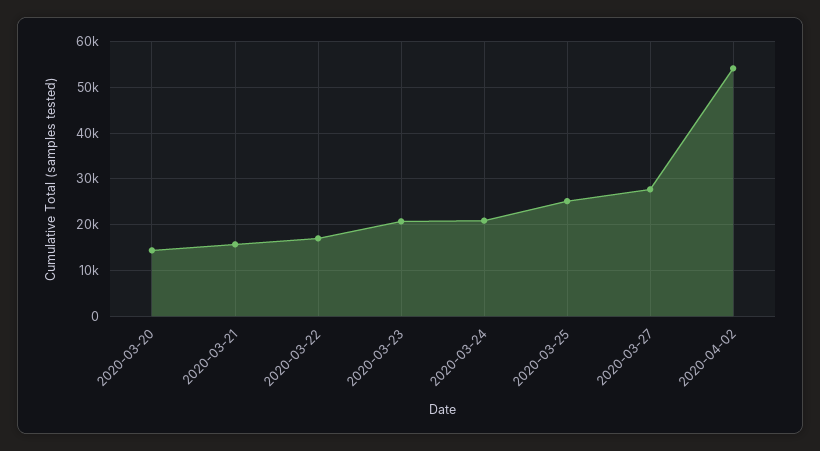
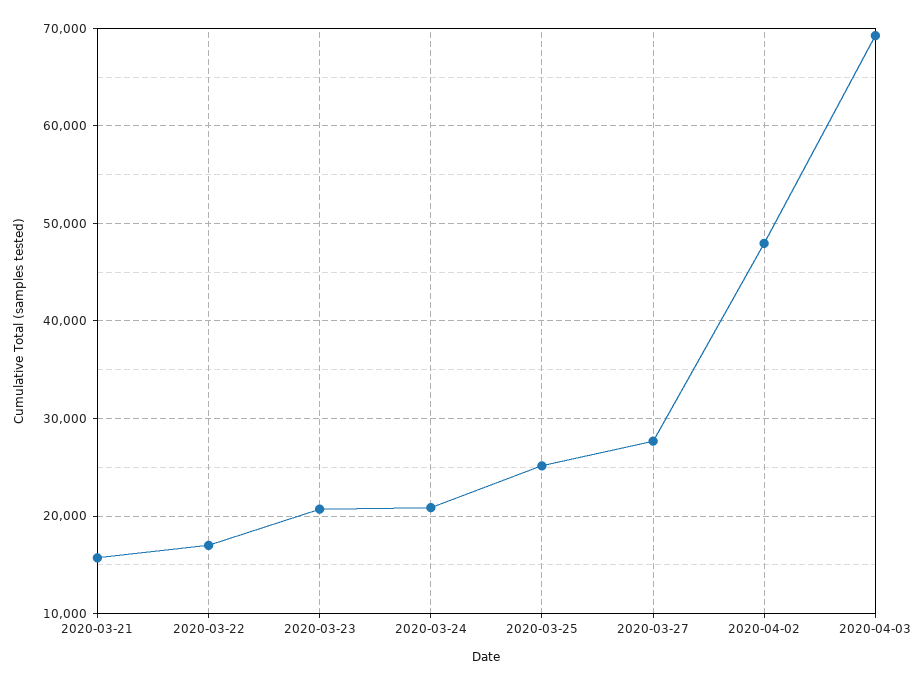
2020-03-20: 14000 -> none
2020-04-02: 54000 -> 48000
2020-04-03: none -> 69000

